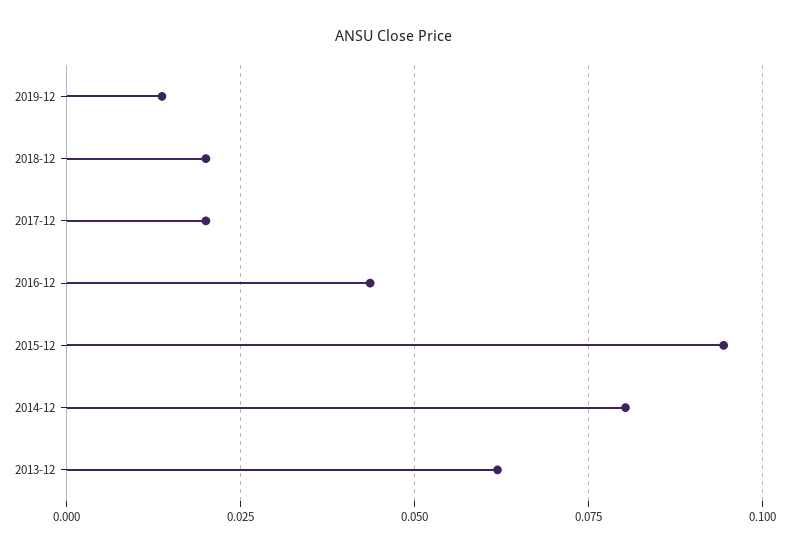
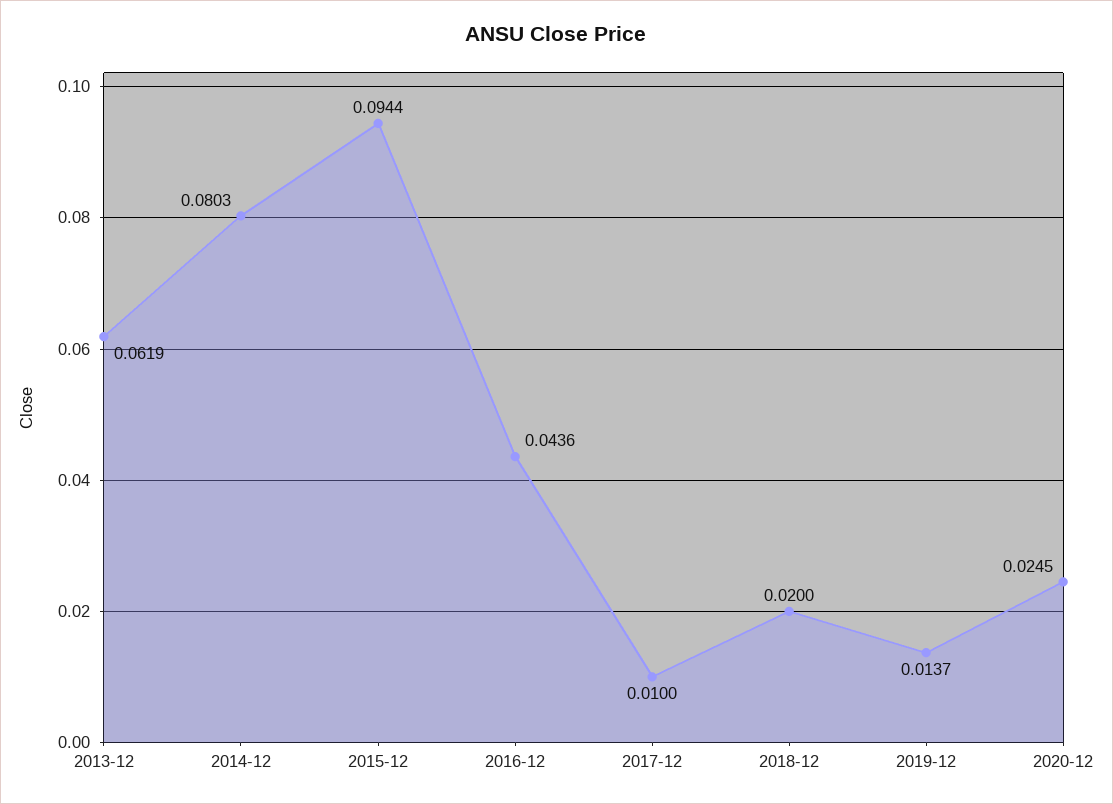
2017-12: 0.02 -> 0.01
2020-12: none -> 0.0245

